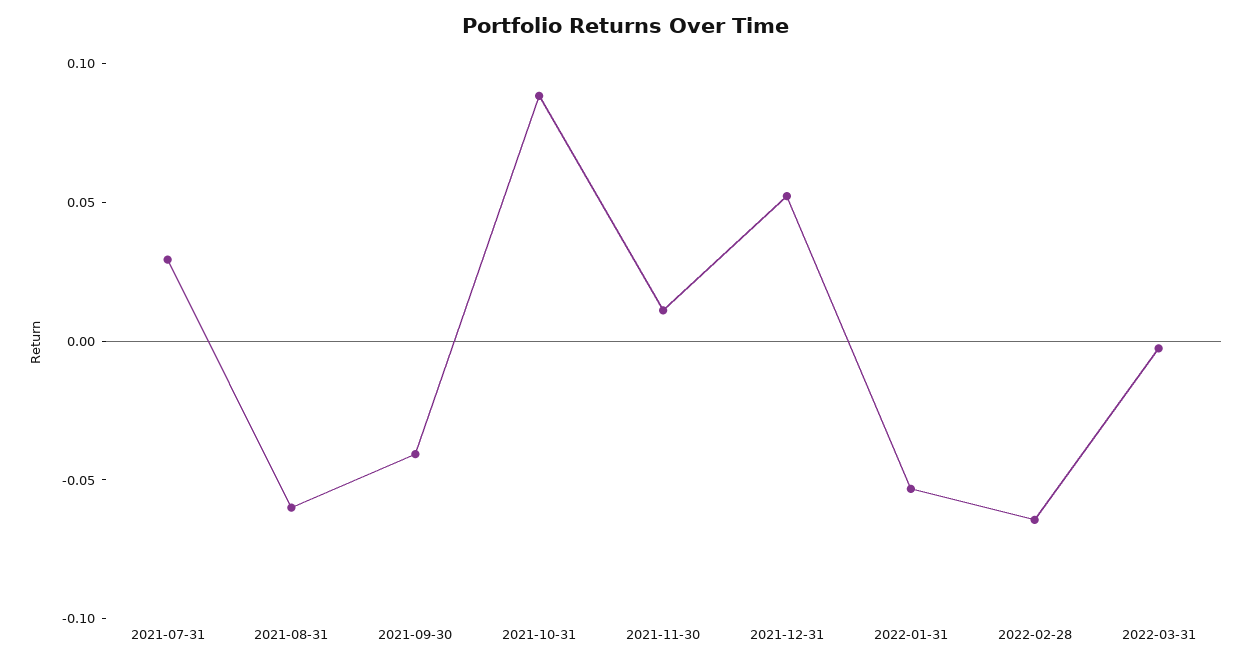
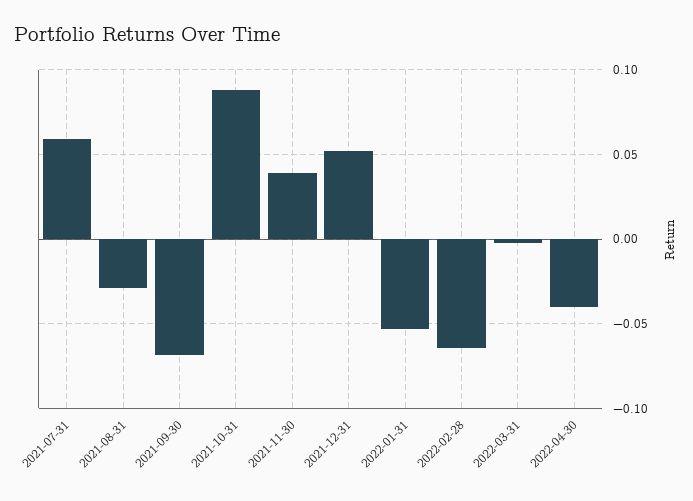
2021-07-31: 0.03 -> 0.06
2021-08-31: -0.06 -> -0.03
2021-09-30: -0.04 -> -0.07
2021-11-30: 0.01 -> 0.04
2022-04-30: none -> -0.04

